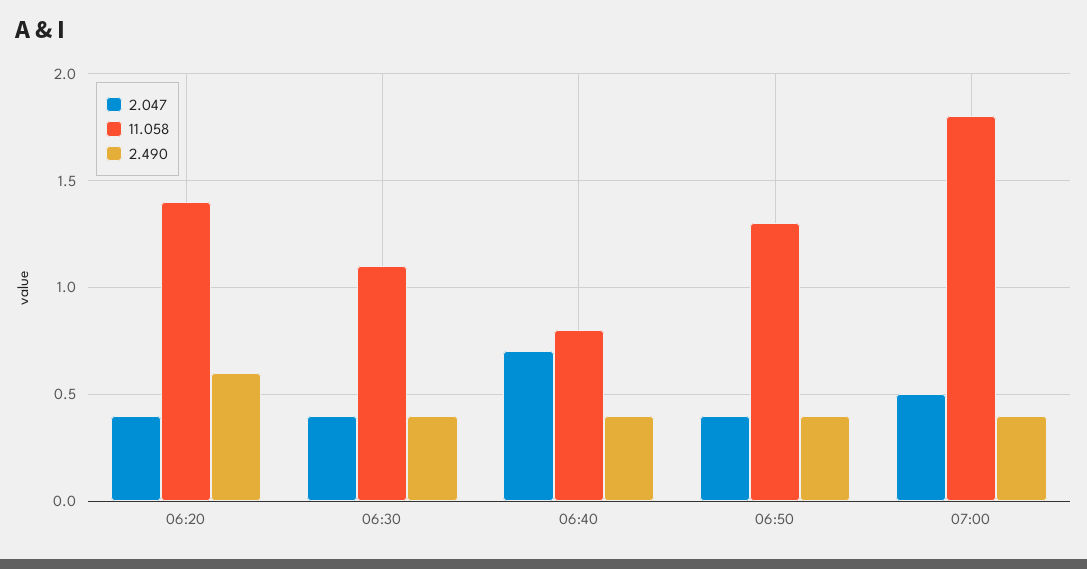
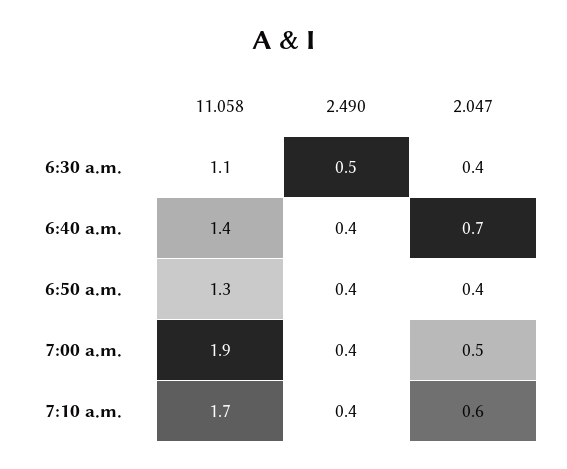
2.047, 06:20: 0.4 -> none
11.058, 06:20: 1.4 -> none
2.490, 06:20: 0.6 -> none
2.490, 06:30: 0.4 -> 0.5
11.058, 06:40: 0.8 -> 1.4
11.058, 07:00: 1.8 -> 1.9
11.058, 7:10 a.m.: none -> 1.7
2.490, 7:10 a.m.: none -> 0.4
2.047, 7:10 a.m.: none -> 0.6

